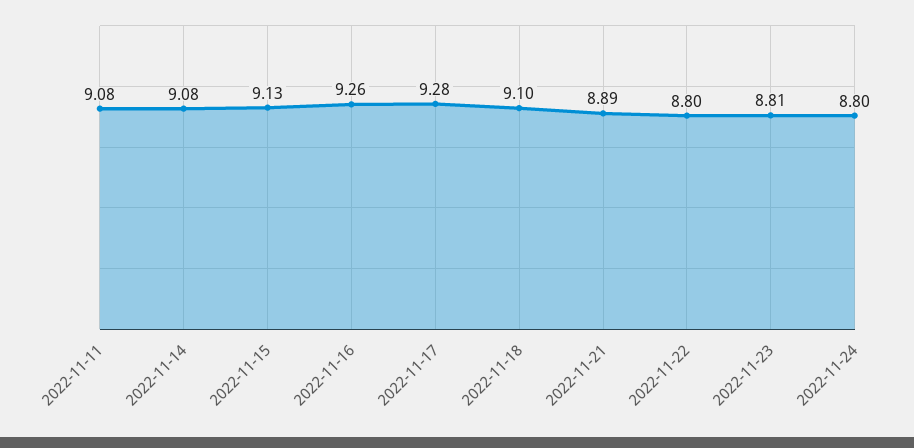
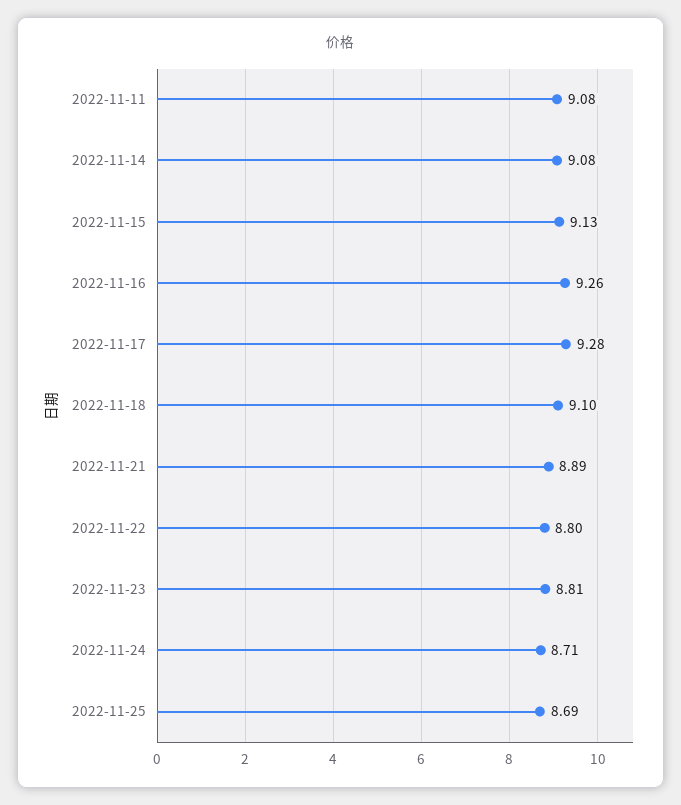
2022-11-24: 8.8 -> 8.71
2022-11-25: none -> 8.69

